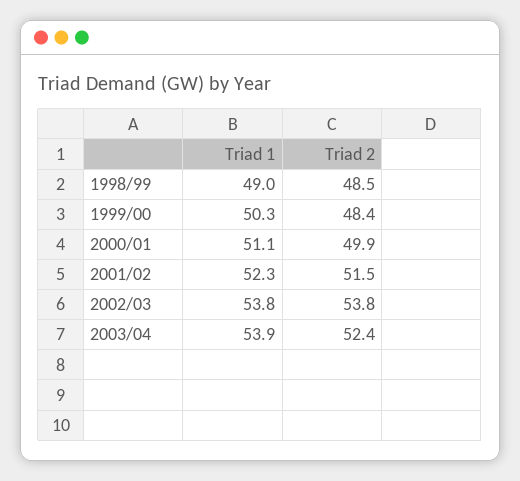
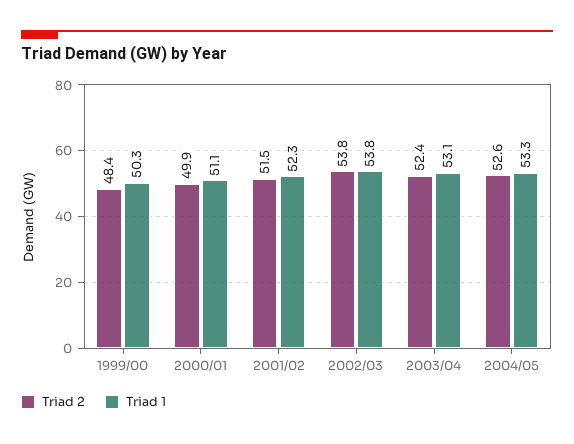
Triad 1, 1998/99: 49 -> none
Triad 2, 1998/99: 48.5 -> none
Triad 1, 2003/04: 53.9 -> 53.1
Triad 2, 2004/05: none -> 52.6
Triad 1, 2004/05: none -> 53.3

